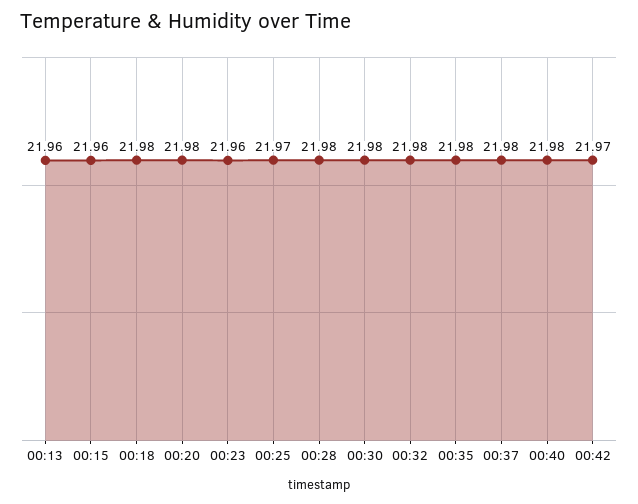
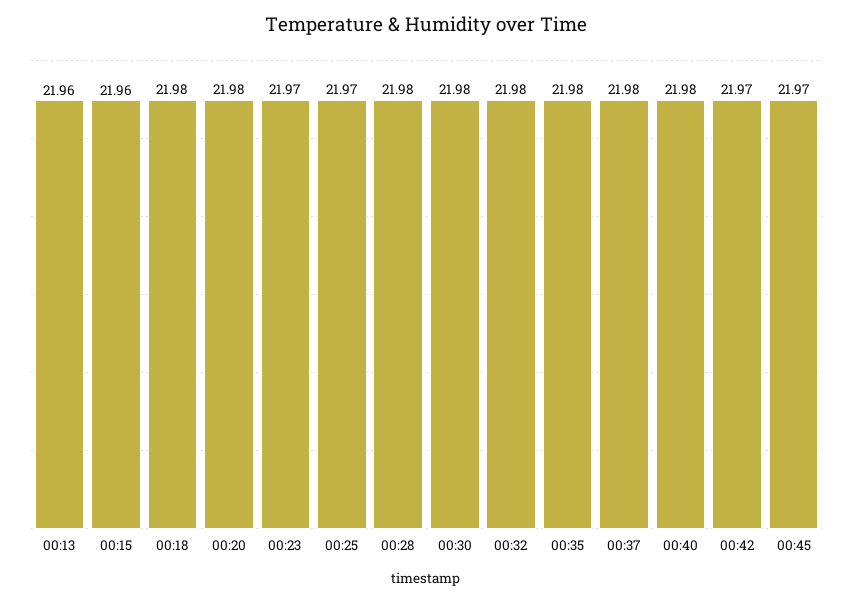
00:23: 21.96 -> 21.97
00:45: none -> 21.97

